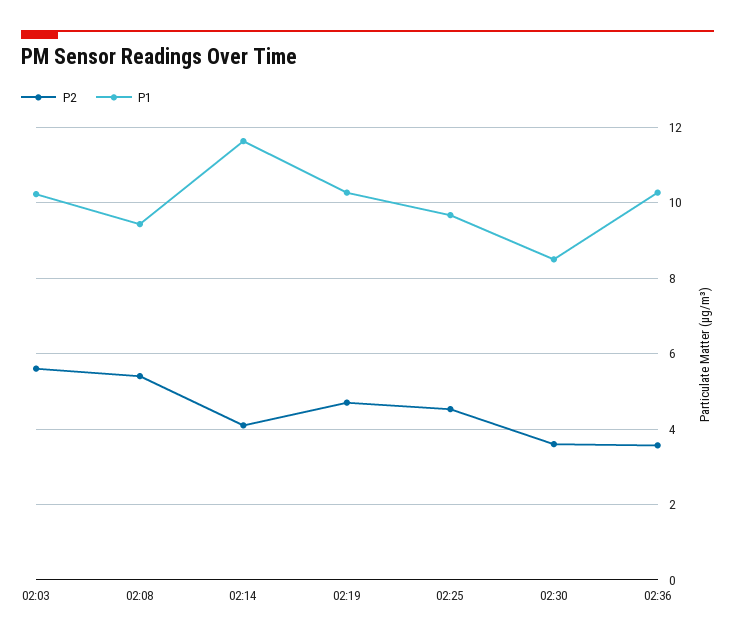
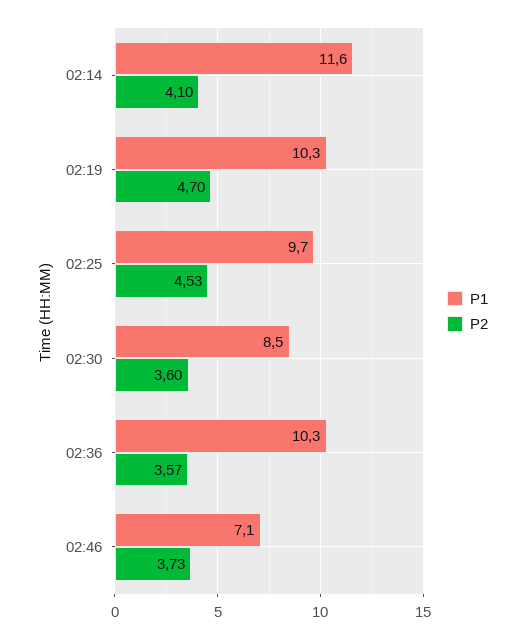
P2, 02:03: 5.6 -> none
P1, 02:03: 10.2 -> none
P2, 02:08: 5.4 -> none
P1, 02:08: 9.4 -> none
P1, 02:46: none -> 7.1
P2, 02:46: none -> 3.73

